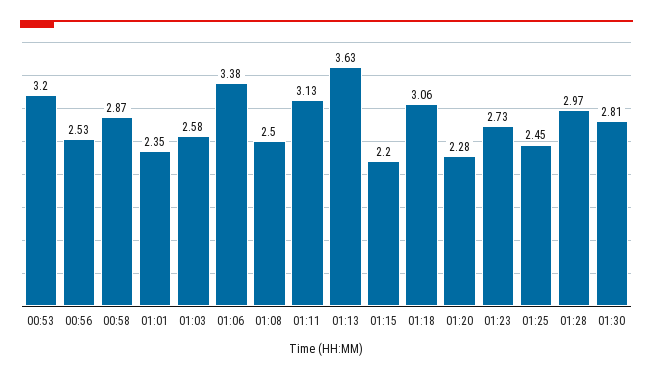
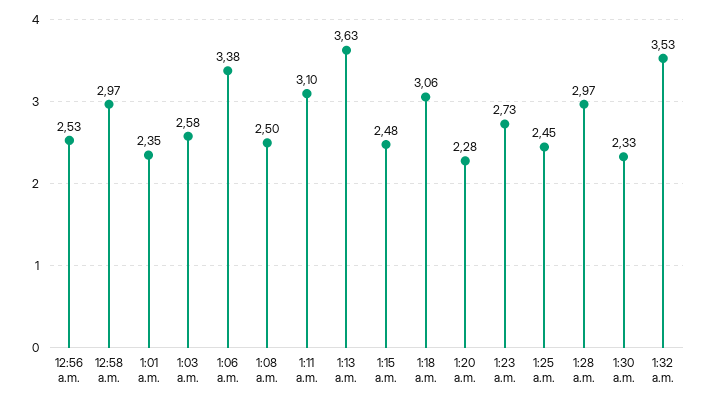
00:53: 3.2 -> none
00:58: 2.87 -> 2.97
01:11: 3.13 -> 3.1
01:15: 2.2 -> 2.48
01:30: 2.81 -> 2.33
1:32 a.m.: none -> 3.53

